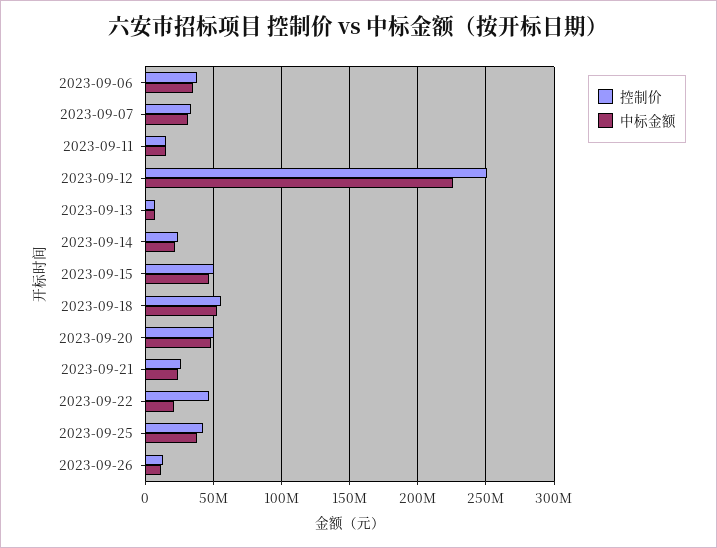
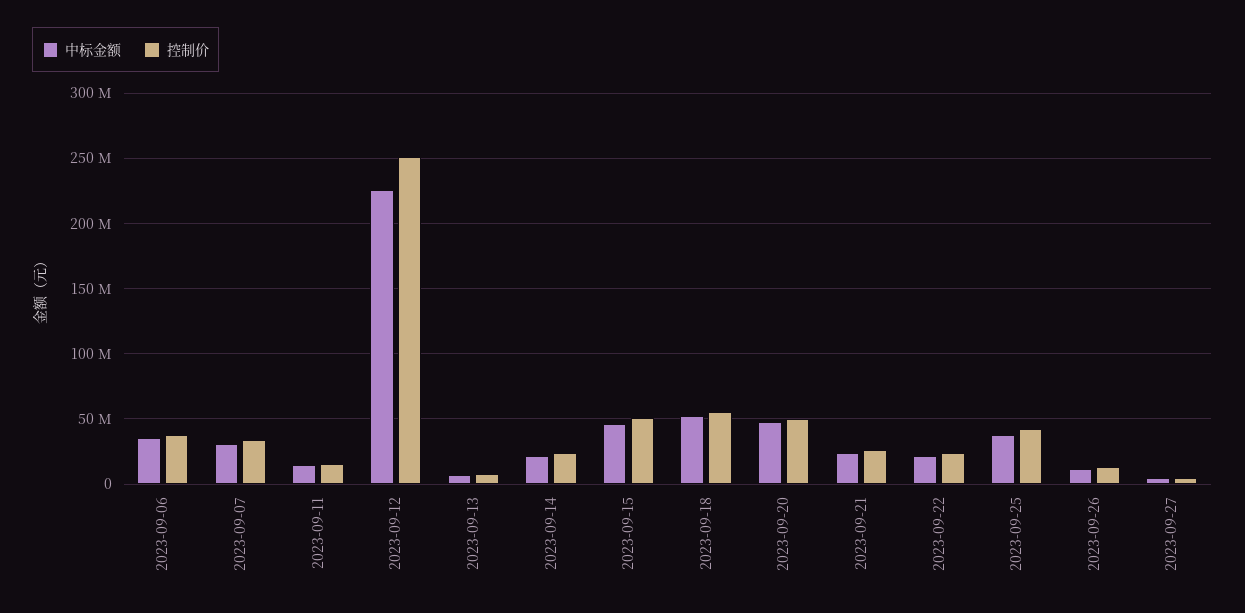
控制价, 2023-09-22: 45000000 -> 25000000
中标金额, 2023-09-27: none -> 5000000
控制价, 2023-09-27: none -> 5000000

